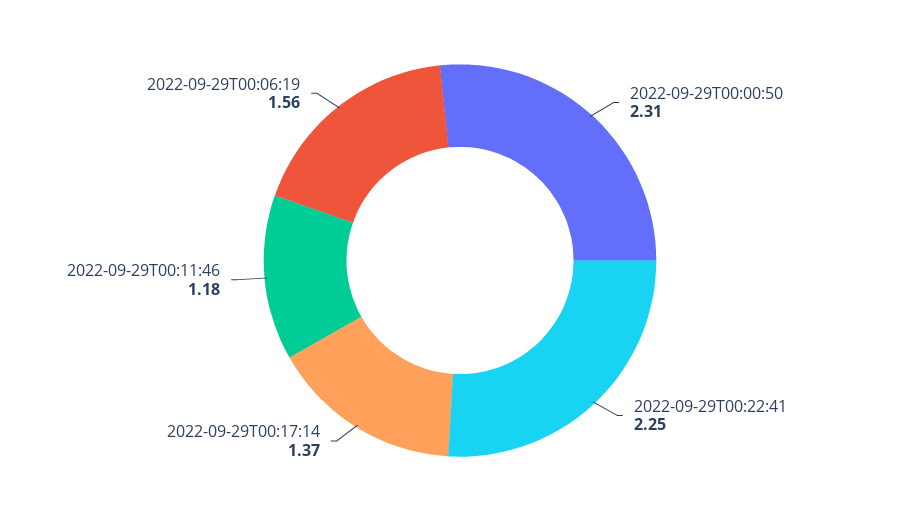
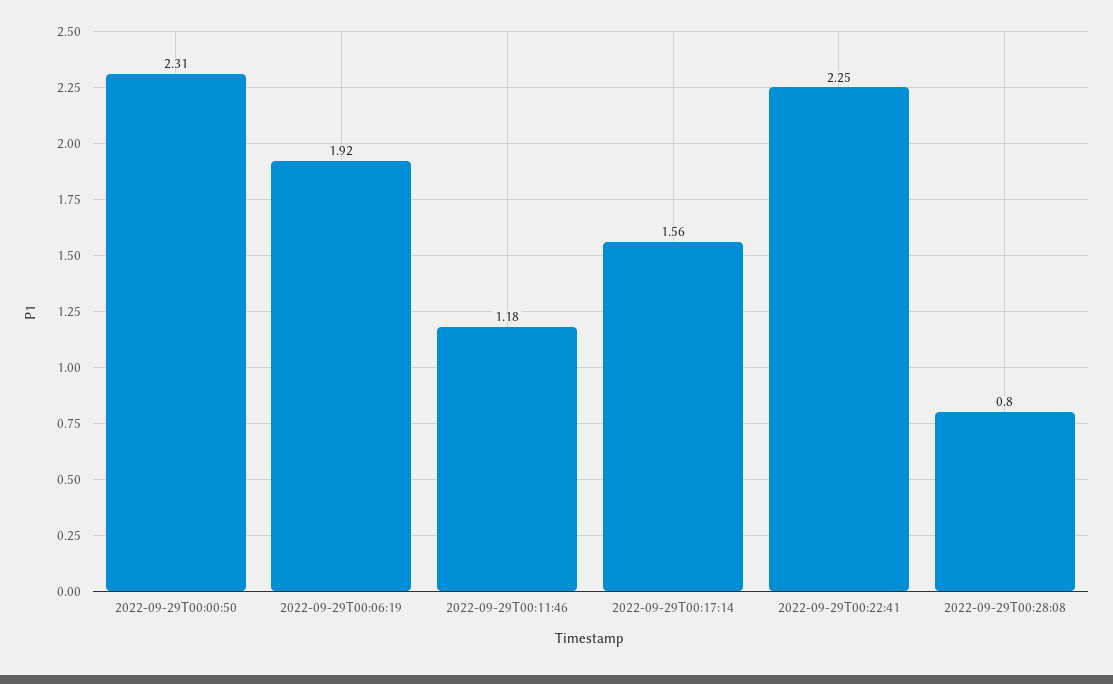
2022-09-29T00:17:14: 1.37 -> 1.56
2022-09-29T00:06:19: 1.56 -> 1.92
2022-09-29T00:28:08: none -> 0.8

